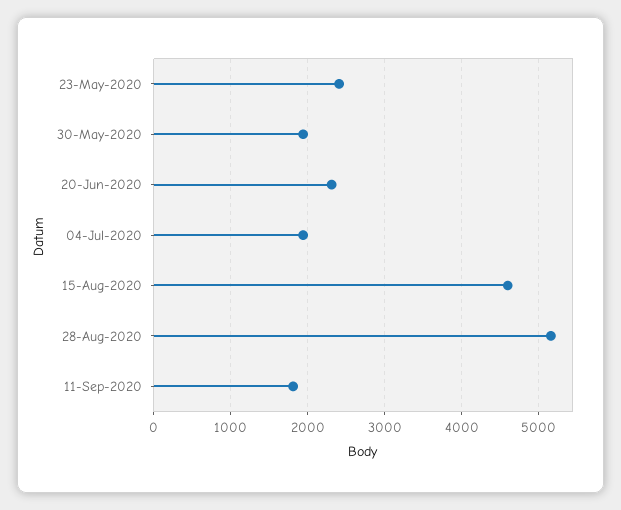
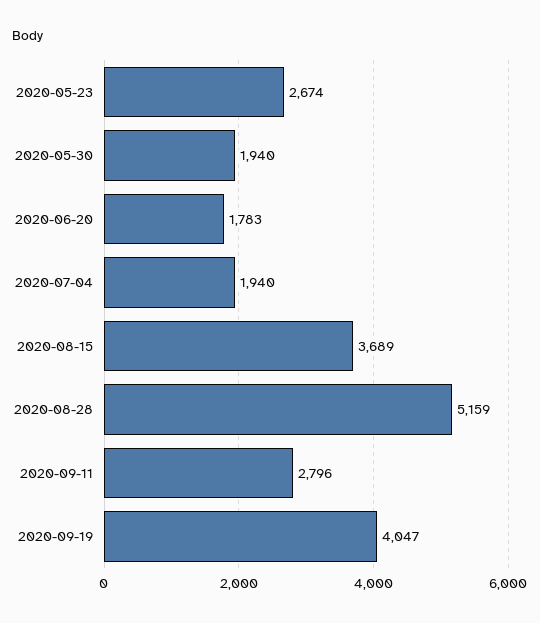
23-May-2020: 2400 -> 2674
20-Jun-2020: 2300 -> 1783
15-Aug-2020: 4600 -> 3689
11-Sep-2020: 1800 -> 2796
2020-09-19: none -> 4047

